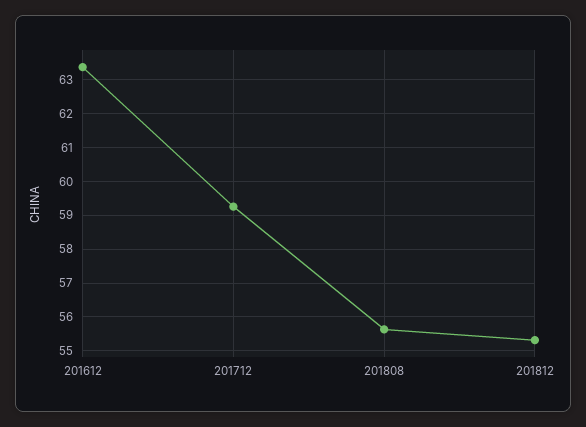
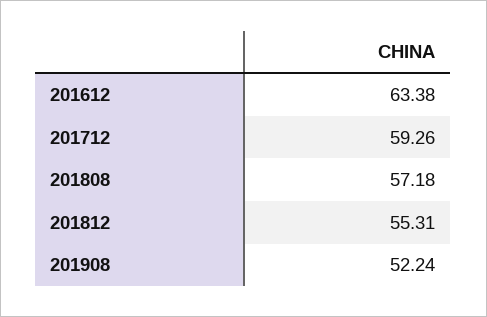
201808: 55.6 -> 57.18
201908: none -> 52.24

